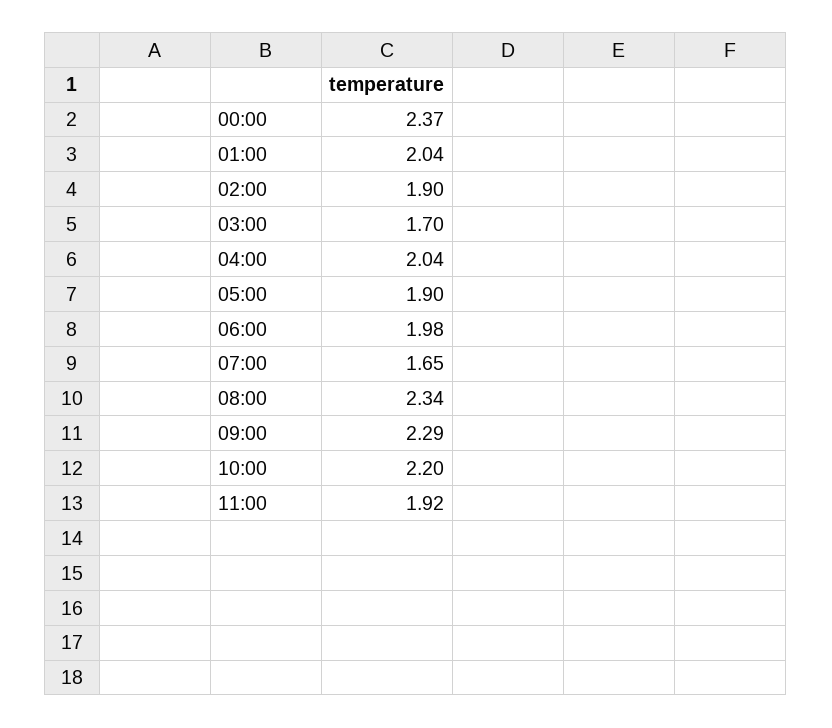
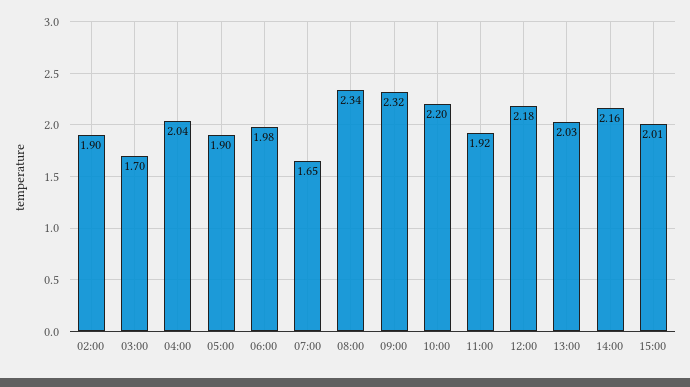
00:00: 2.37 -> none
01:00: 2.04 -> none
09:00: 2.29 -> 2.32
12:00: none -> 2.18
13:00: none -> 2.03
14:00: none -> 2.16
15:00: none -> 2.01

